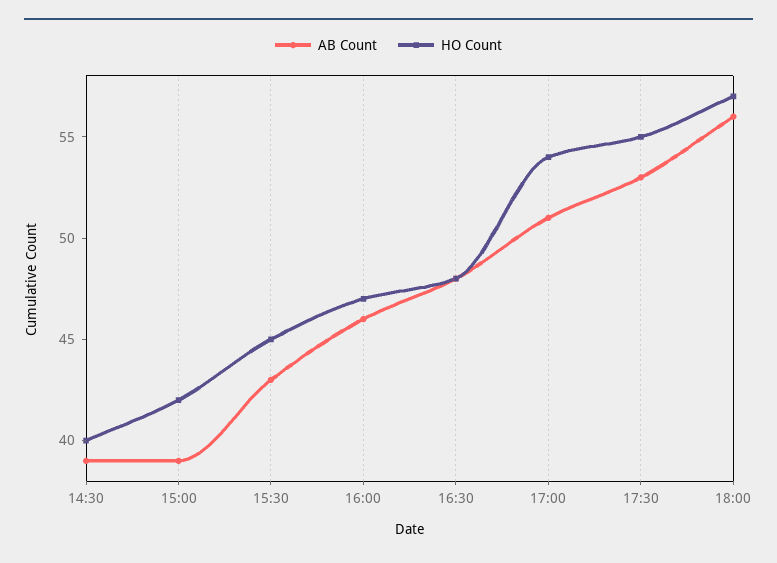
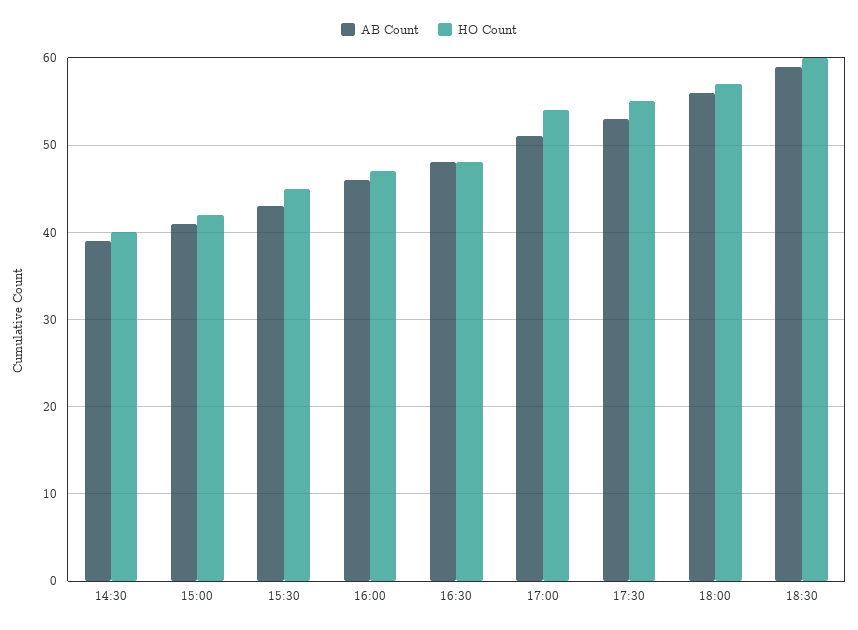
AB Count, 15:00: 39 -> 41
AB Count, 18:30: none -> 59
HO Count, 18:30: none -> 60

